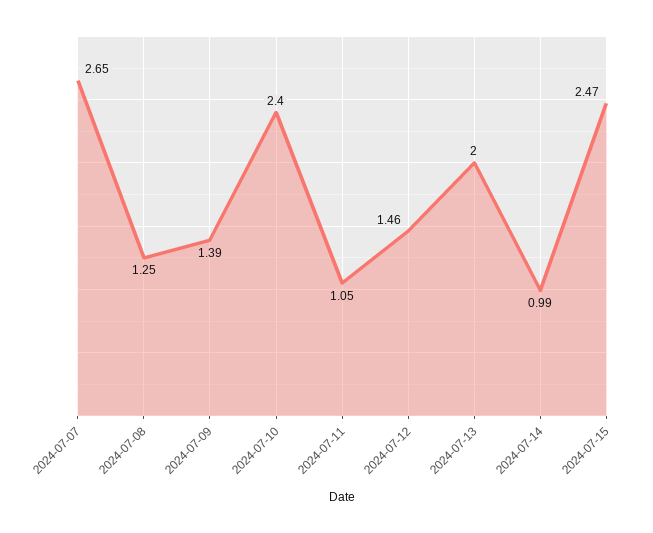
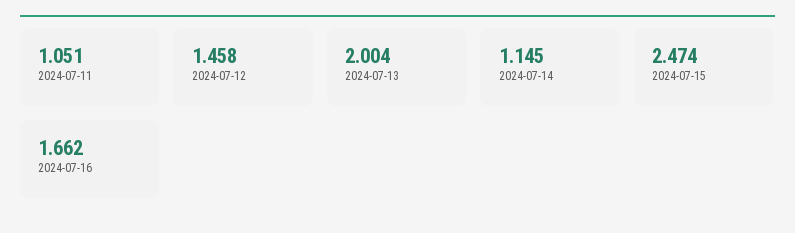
2024-07-07: 2.65 -> none
2024-07-08: 1.25 -> none
2024-07-09: 1.39 -> none
2024-07-10: 2.4 -> none
2024-07-14: 0.99 -> 1.145
2024-07-16: none -> 1.662

